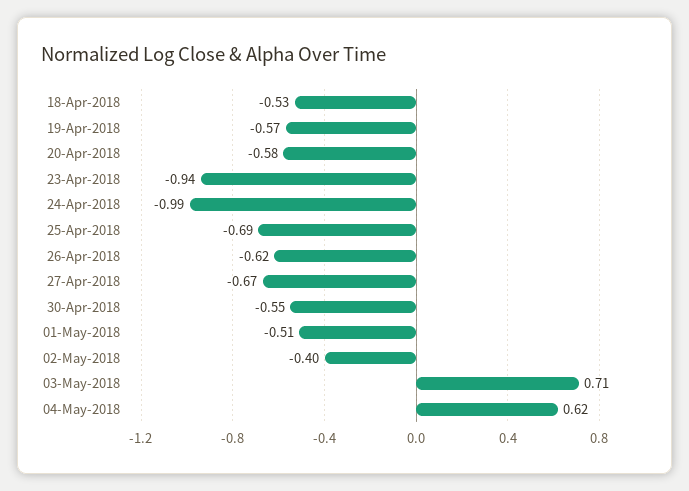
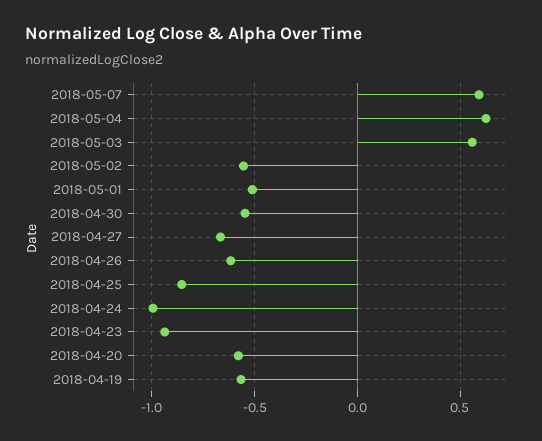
18-Apr-2018: -0.53 -> none
25-Apr-2018: -0.69 -> -0.85
02-May-2018: -0.4 -> -0.55
03-May-2018: 0.71 -> 0.55
2018-05-07: none -> 0.6

